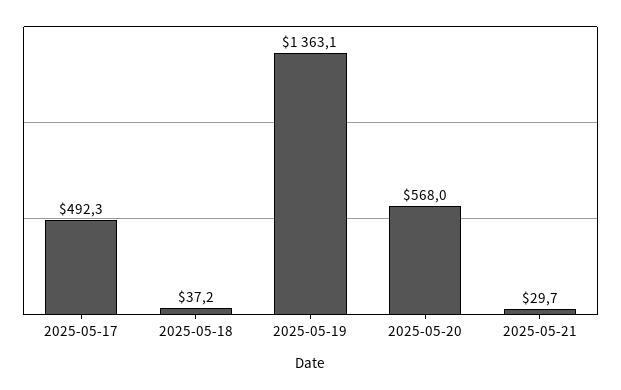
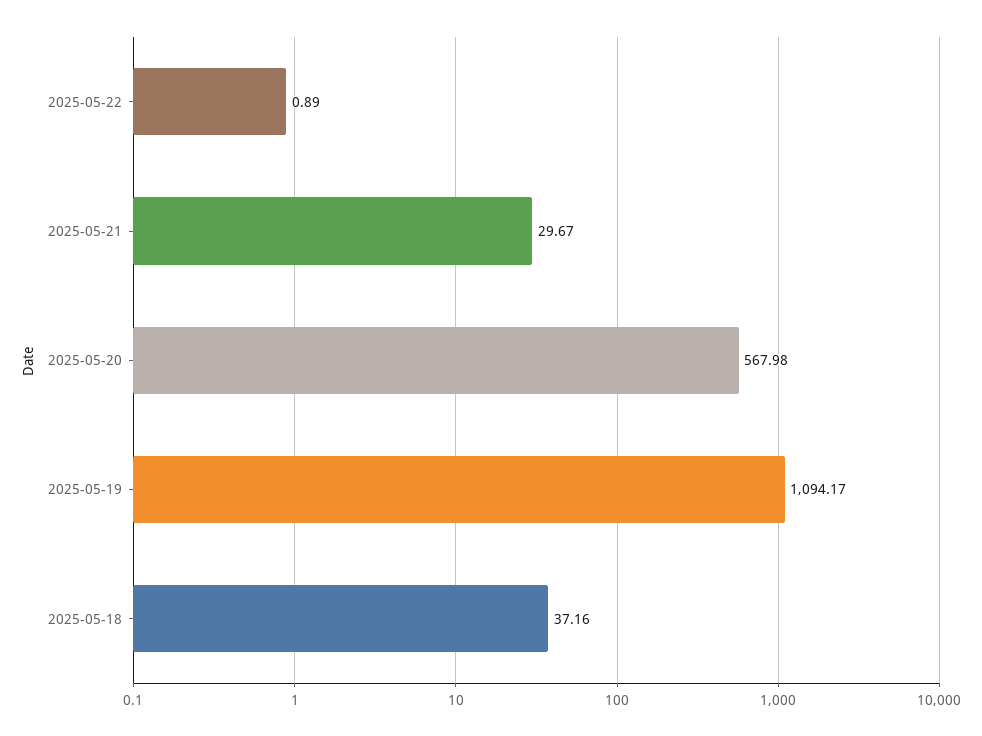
2025-05-17: 492.3 -> none
2025-05-19: 1363.1 -> 1094.17
2025-05-22: none -> 0.89

